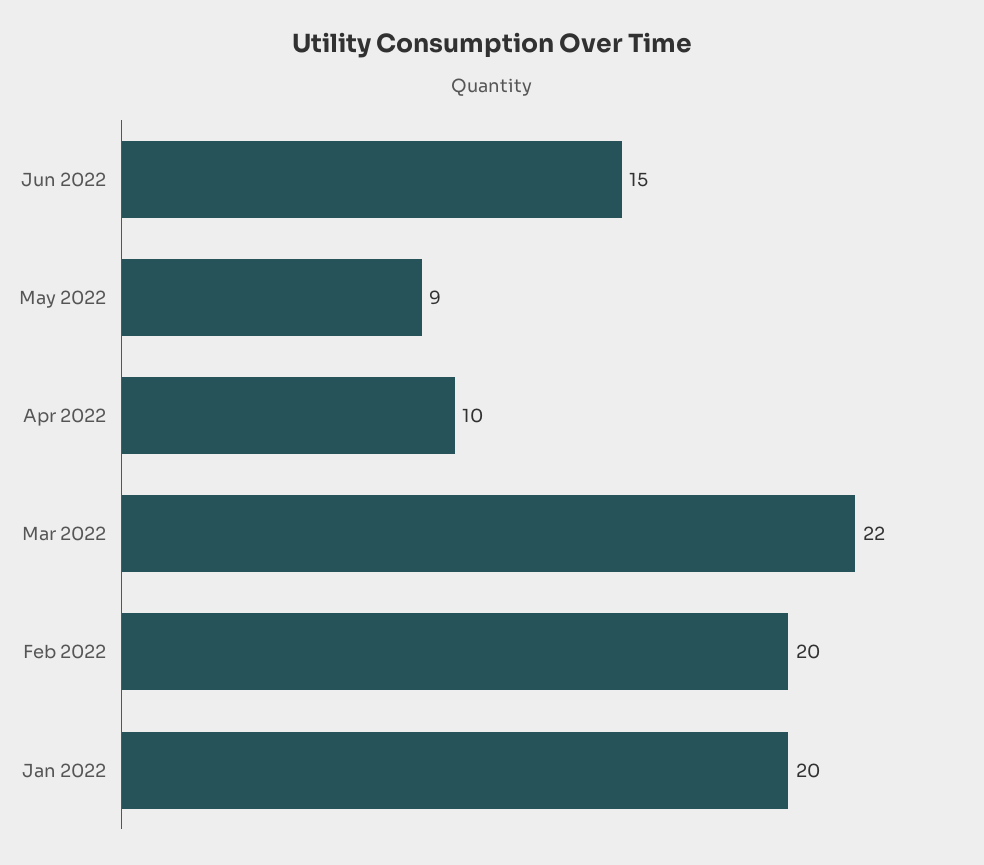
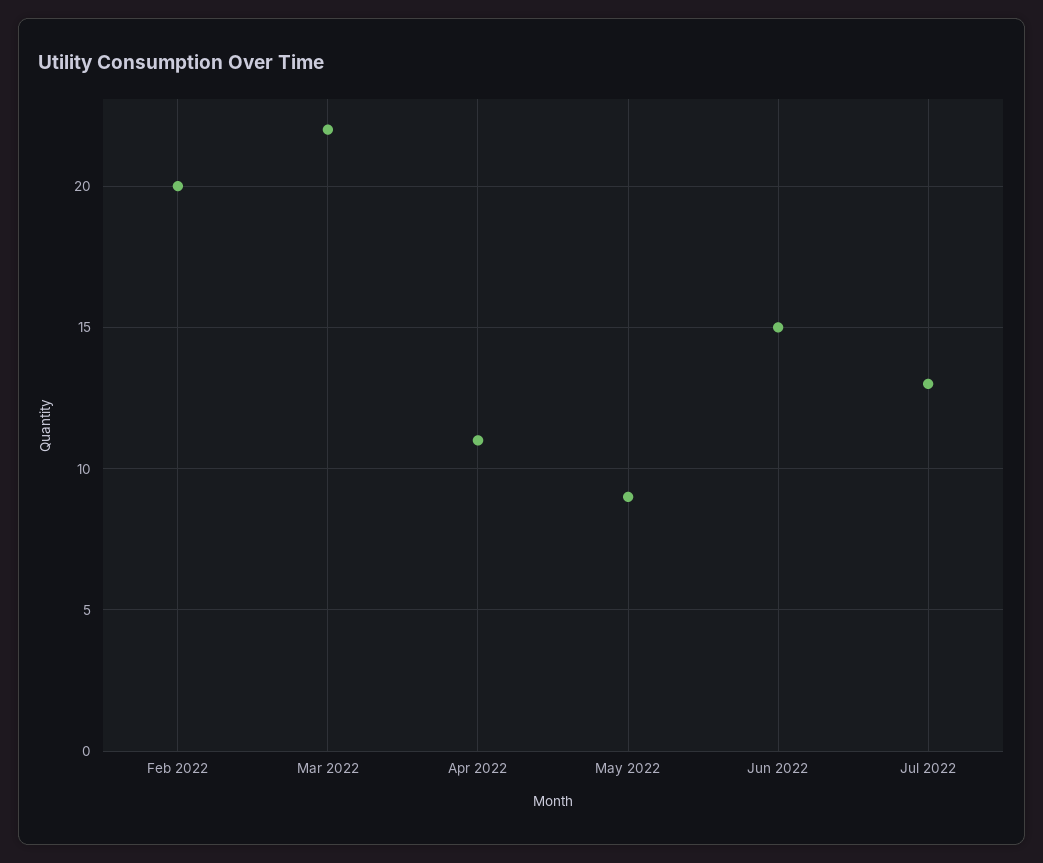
Apr 2022: 10 -> 11
Jan 2022: 20 -> none
Jul 2022: none -> 13

